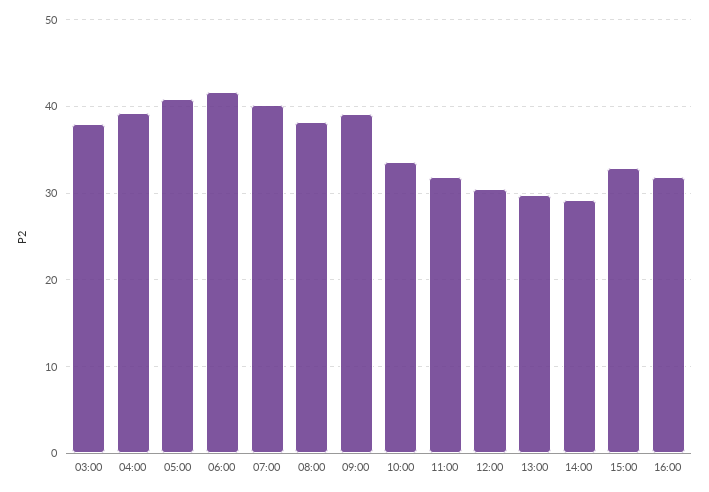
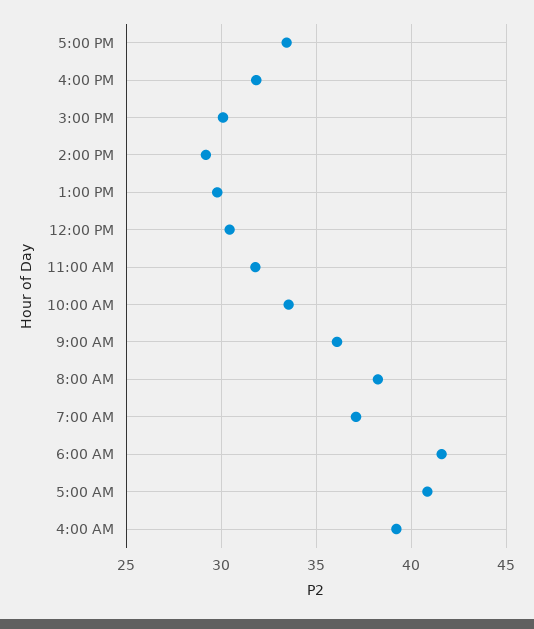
03:00: 38 -> none
07:00: 40 -> 37
09:00: 39 -> 36
15:00: 33 -> 30
5:00 PM: none -> 33.5

